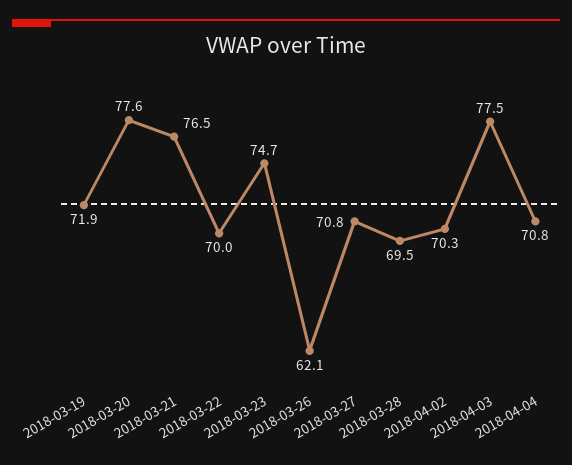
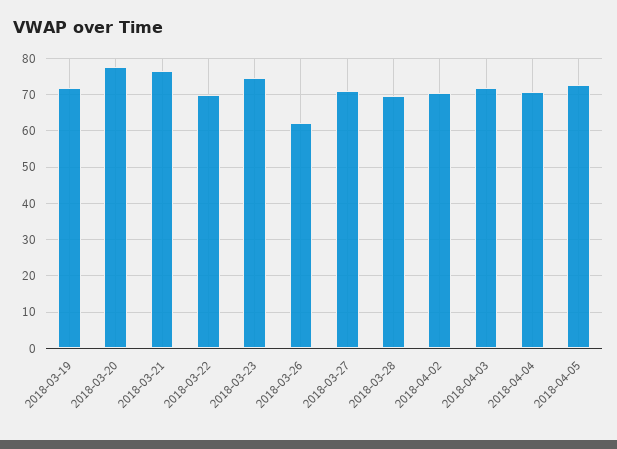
2018-04-03: 77.5 -> 72
2018-04-05: none -> 72

